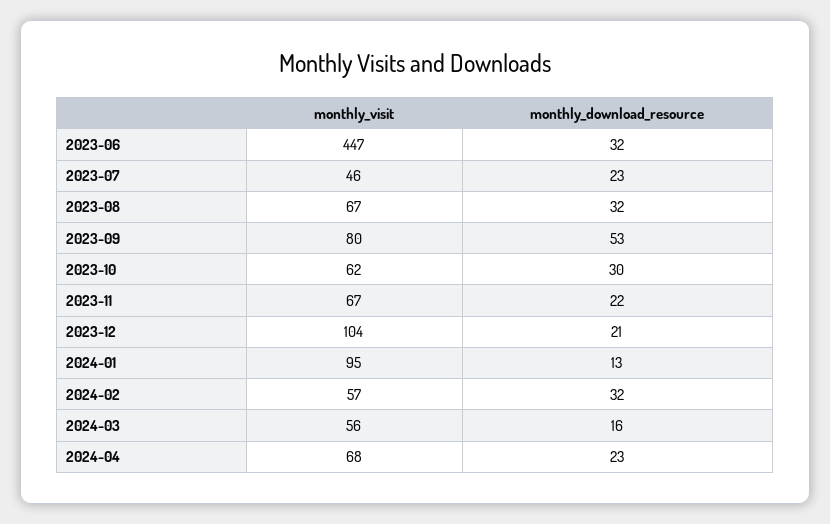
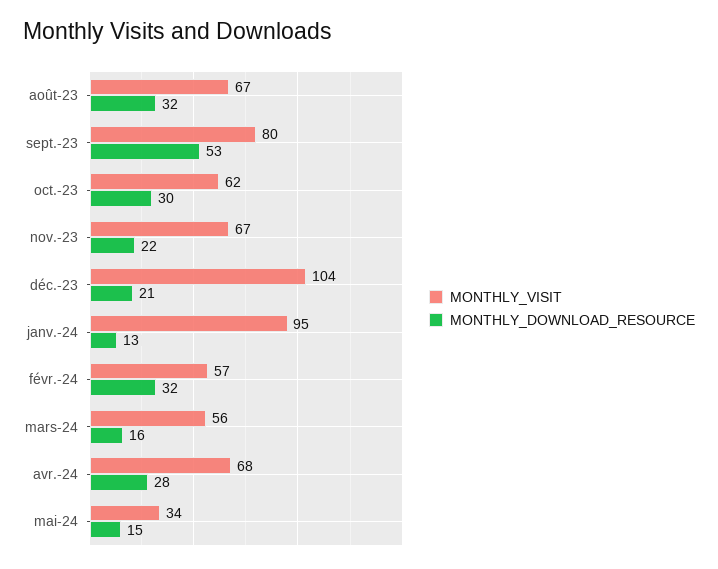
monthly_visit, 2023-06: 447 -> none
monthly_download_resource, 2023-06: 32 -> none
monthly_visit, 2023-07: 46 -> none
monthly_download_resource, 2023-07: 23 -> none
monthly_download_resource, 2024-04: 23 -> 28
monthly_visit, mai-24: none -> 34
monthly_download_resource, mai-24: none -> 15

